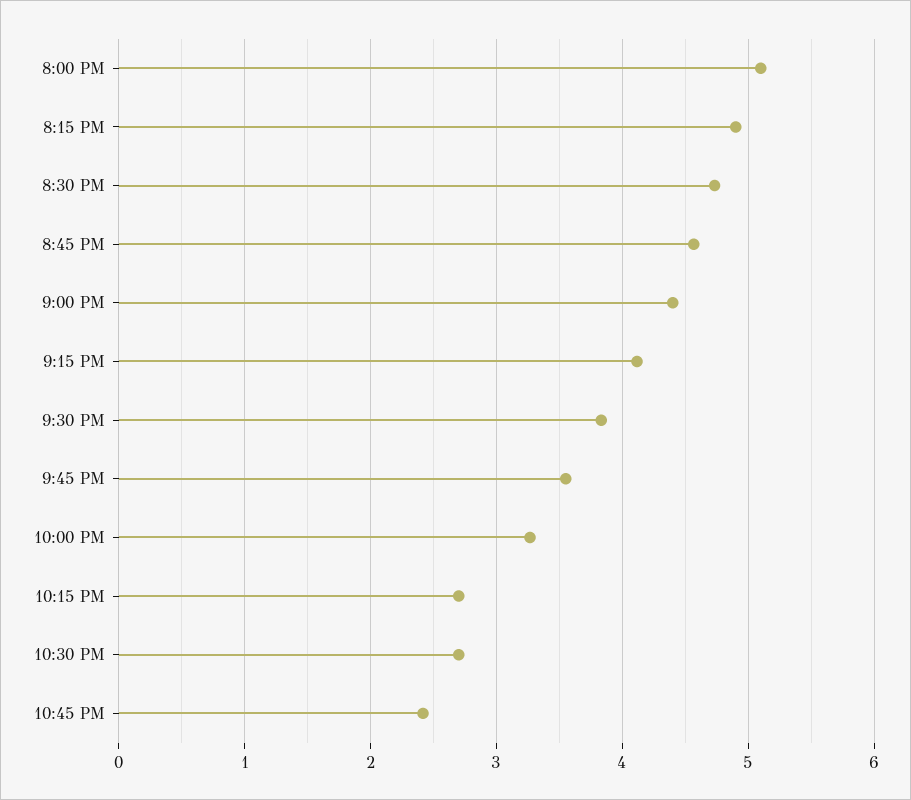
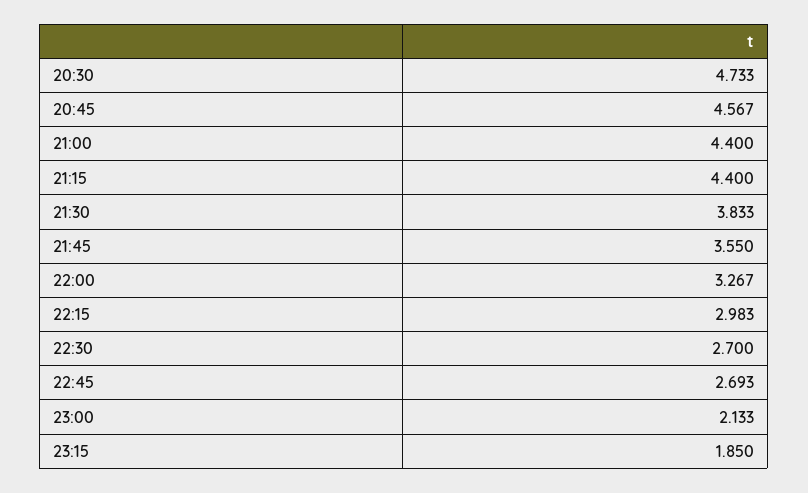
8:00 PM: 5.1 -> none
8:15 PM: 4.9 -> none
9:15 PM: 4.1 -> 4.4
10:15 PM: 2.7 -> 2.983
10:45 PM: 2.4 -> 2.693
23:00: none -> 2.133
23:15: none -> 1.85

